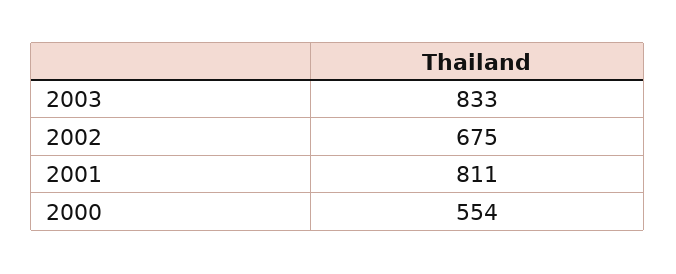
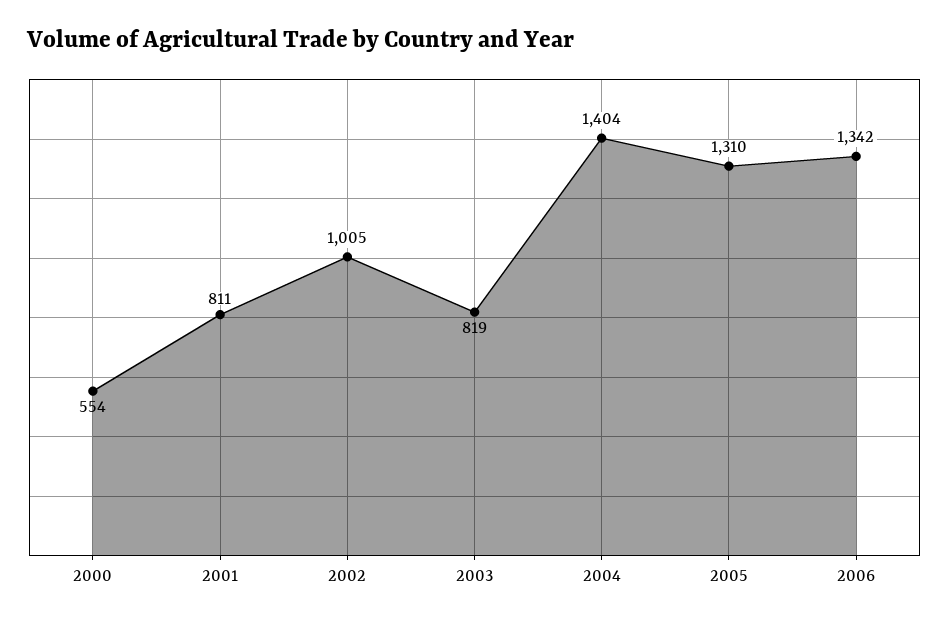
2003: 833 -> 819
2002: 675 -> 1005
2004: none -> 1404
2005: none -> 1310
2006: none -> 1342

